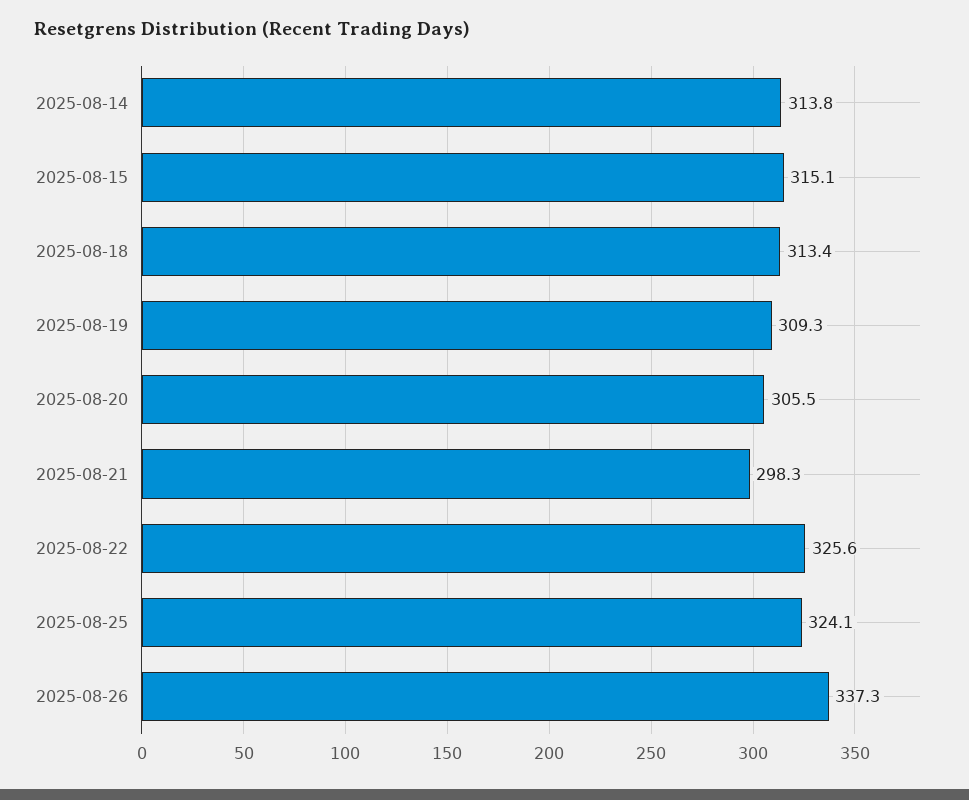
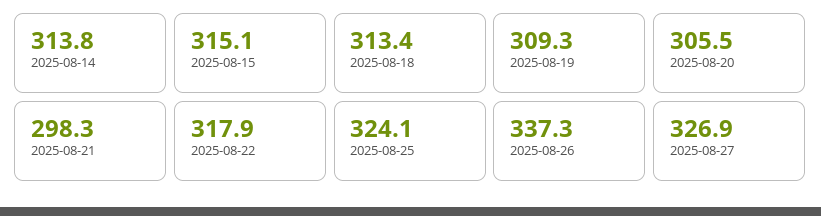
2025-08-22: 325.6 -> 317.9
2025-08-27: none -> 326.9

